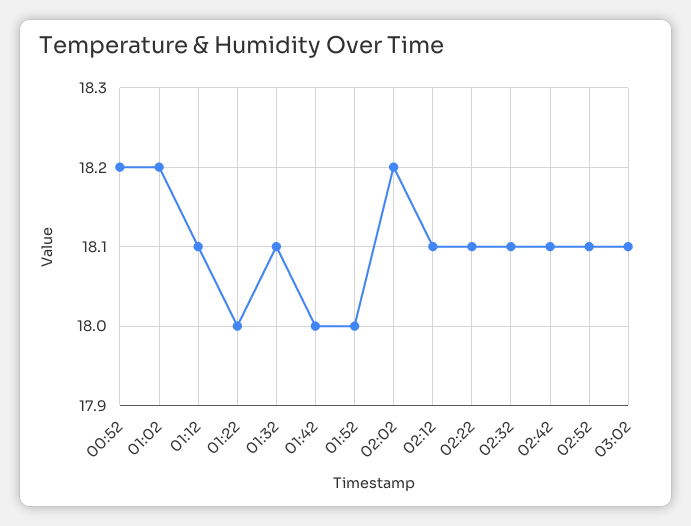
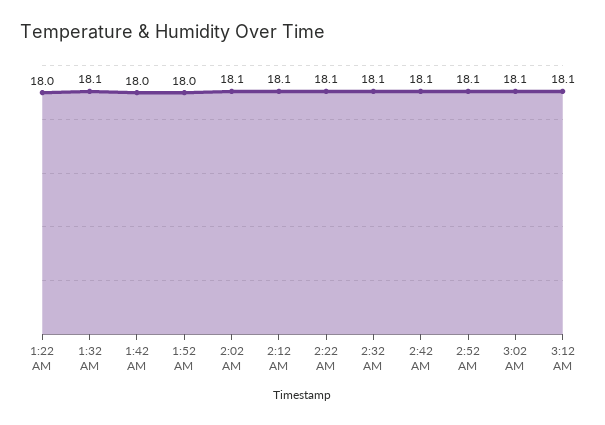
00:52: 18.2 -> none
01:02: 18.2 -> none
01:12: 18.1 -> none
02:02: 18.2 -> 18.1
3:12 AM: none -> 18.1

